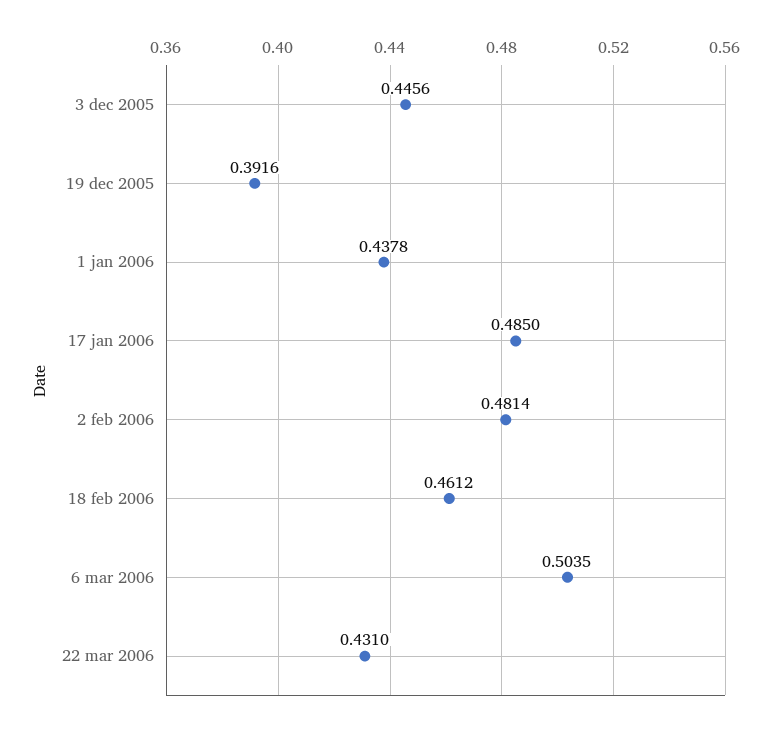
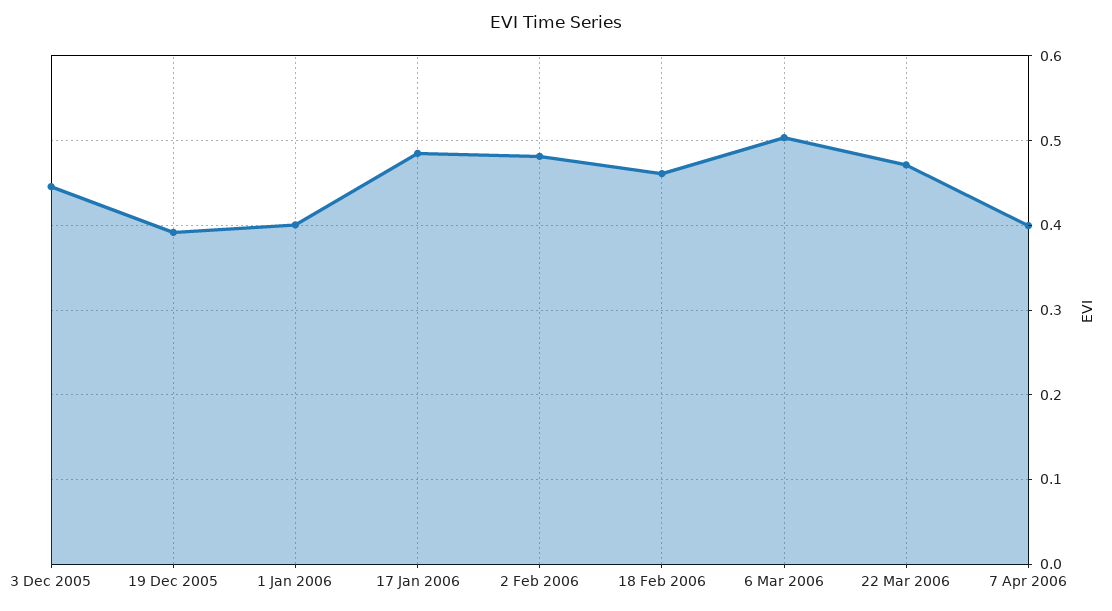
1 jan 2006: 0.4378 -> 0.4
22 mar 2006: 0.431 -> 0.47
7 Apr 2006: none -> 0.4

